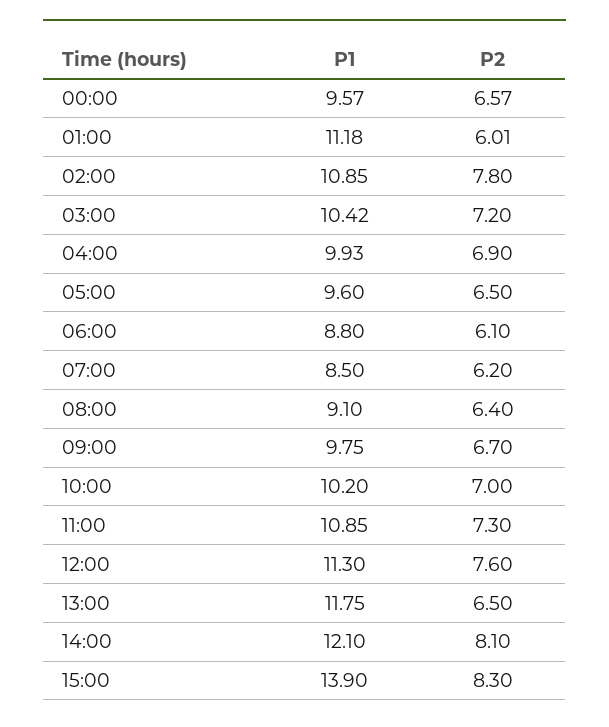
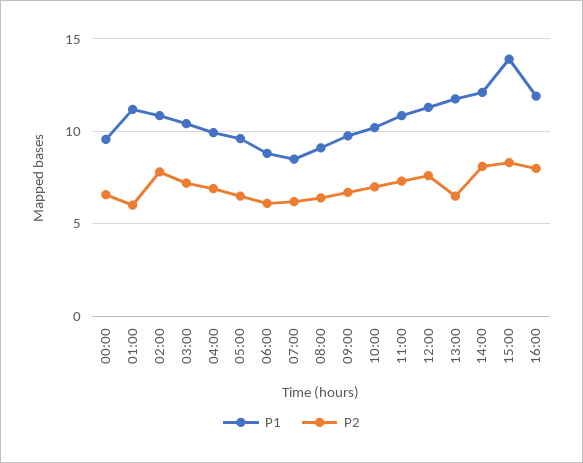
P1, 16:00: none -> 12
P2, 16:00: none -> 8

